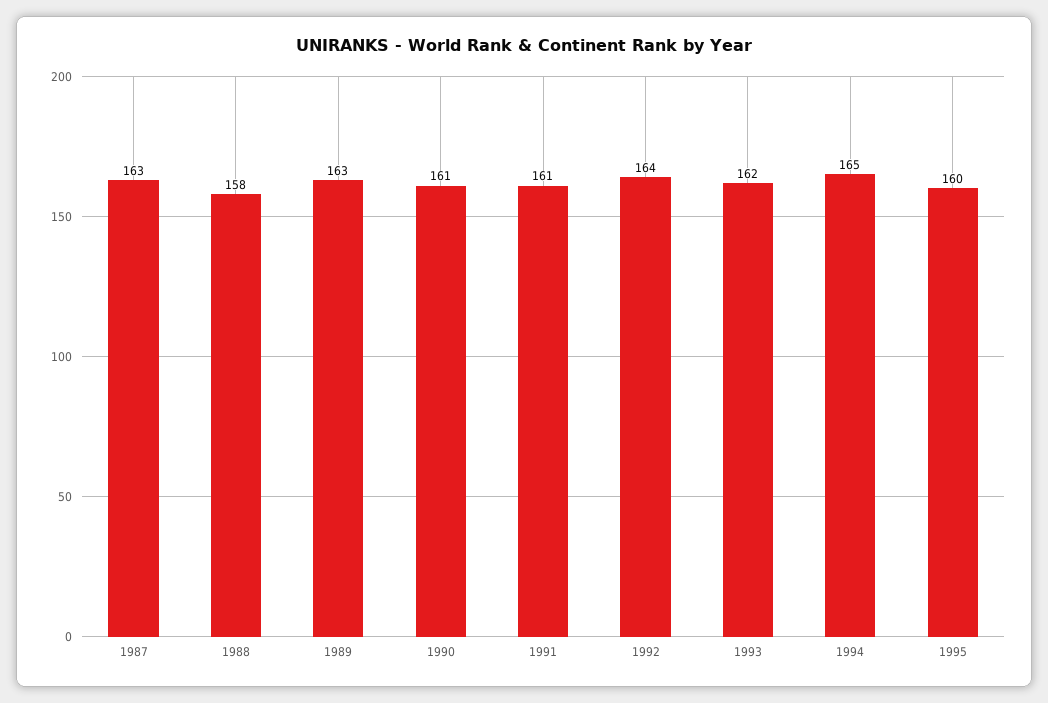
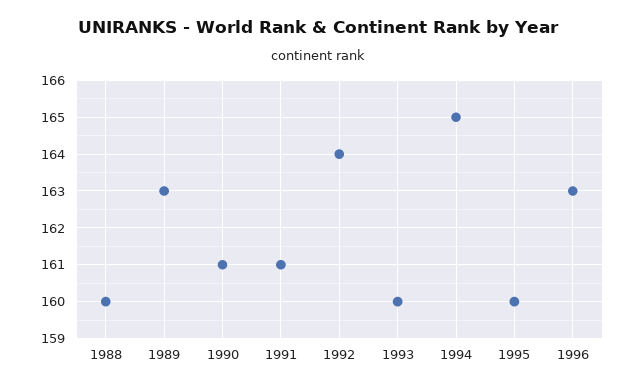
1987: 163 -> none
1988: 158 -> 160
1993: 162 -> 160
1996: none -> 163

